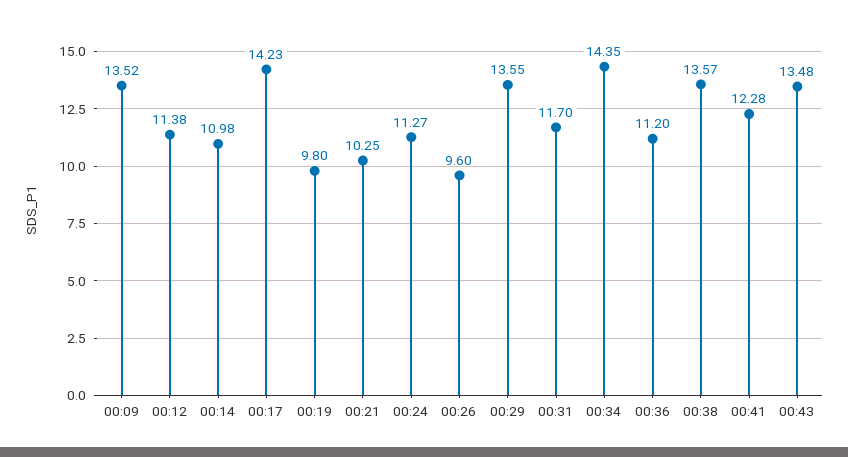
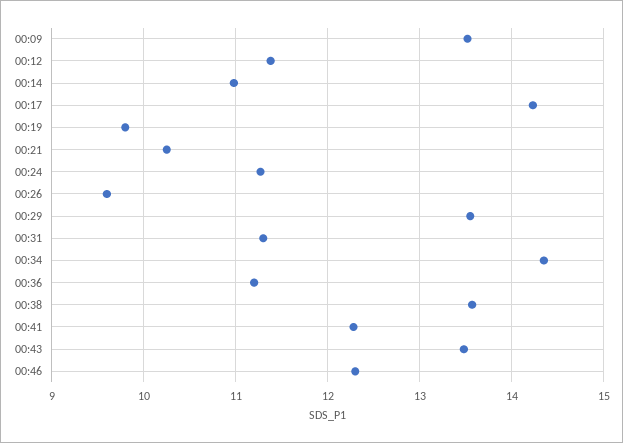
00:31: 11.7 -> 11.3
00:46: none -> 12.3

